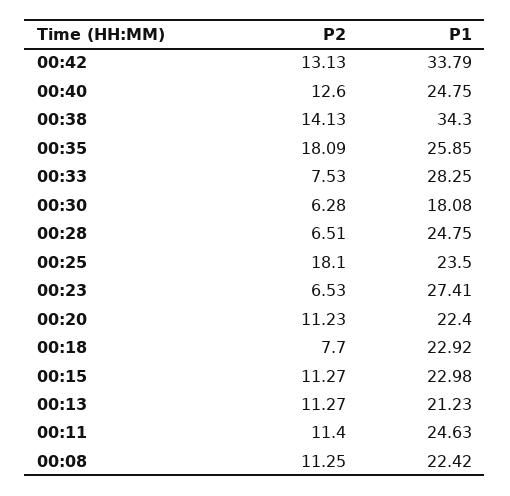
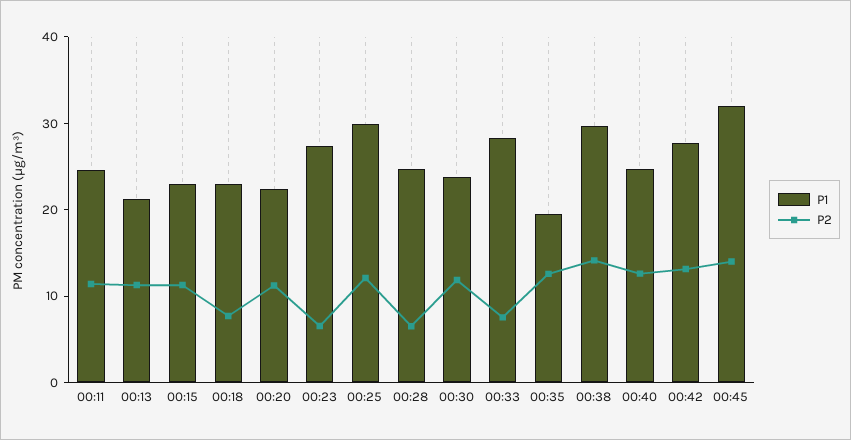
P1, 00:42: 33.79 -> 28
P1, 00:38: 34.3 -> 30
P2, 00:35: 18.09 -> 12
P1, 00:35: 25.85 -> 20
P2, 00:30: 6.28 -> 12
P1, 00:30: 18.08 -> 24
P2, 00:25: 18.1 -> 12
P1, 00:25: 23.5 -> 30
P2, 00:08: 11.25 -> none
P1, 00:08: 22.42 -> none
P1, 00:45: none -> 32
P2, 00:45: none -> 14

